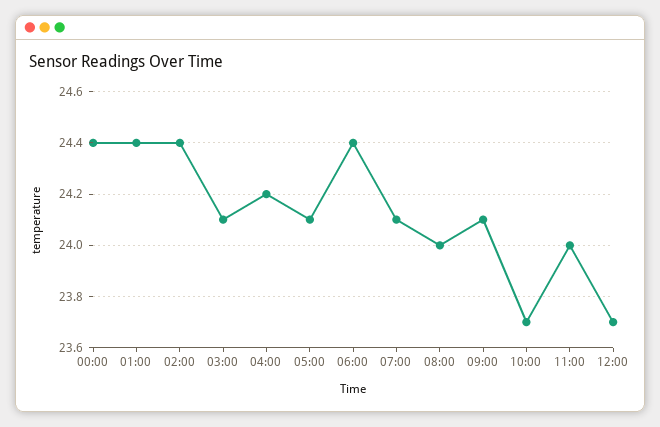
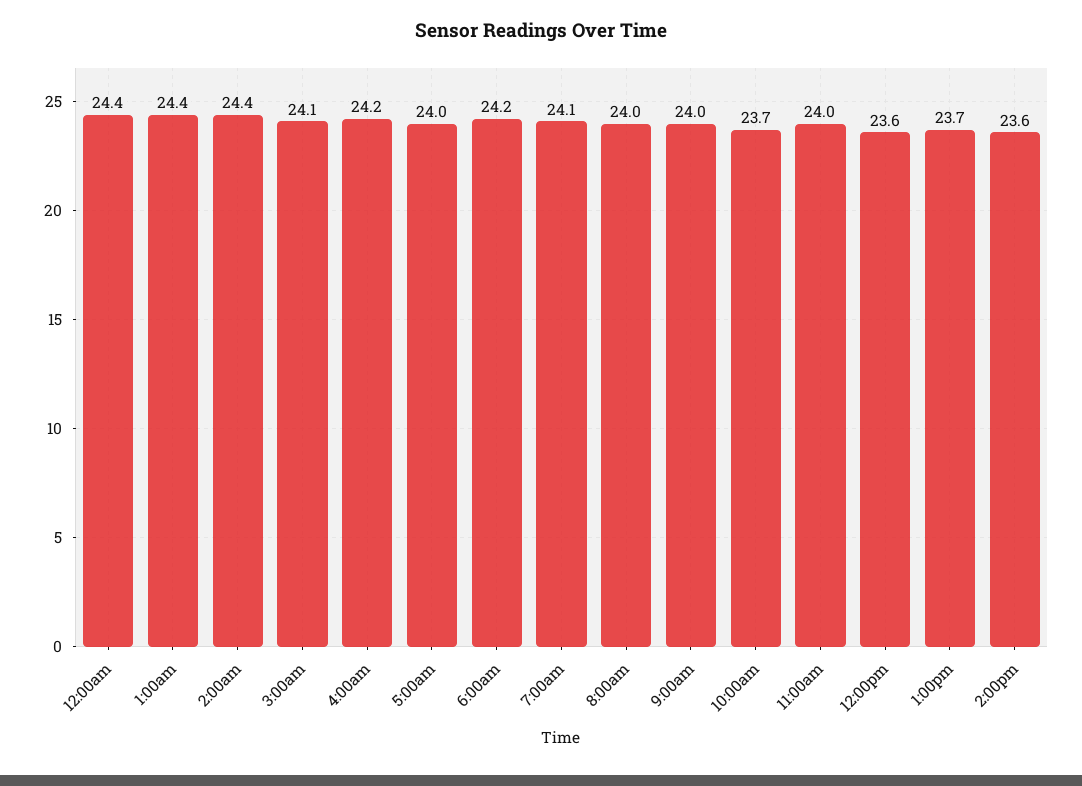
05:00: 24.1 -> 24
06:00: 24.4 -> 24.2
09:00: 24.1 -> 24
12:00: 23.7 -> 23.6
1:00pm: none -> 23.7
2:00pm: none -> 23.6

